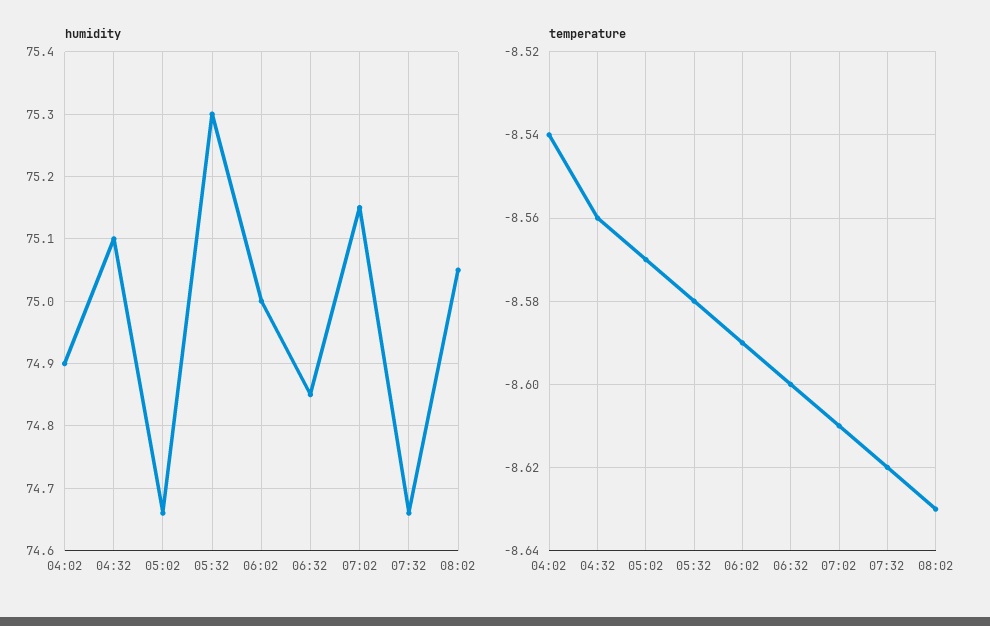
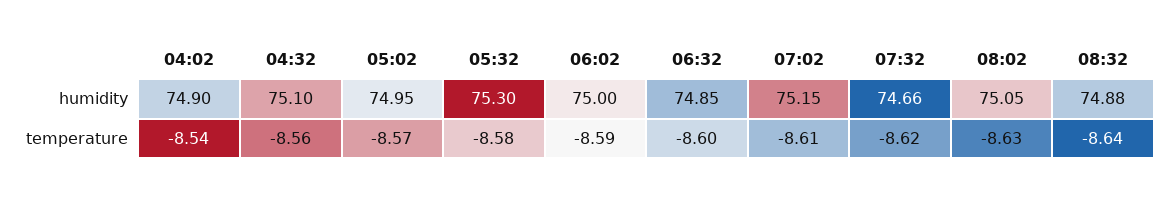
humidity, 05:02: 74.66 -> 74.95
humidity, 08:32: none -> 74.88
temperature, 08:32: none -> -8.64

